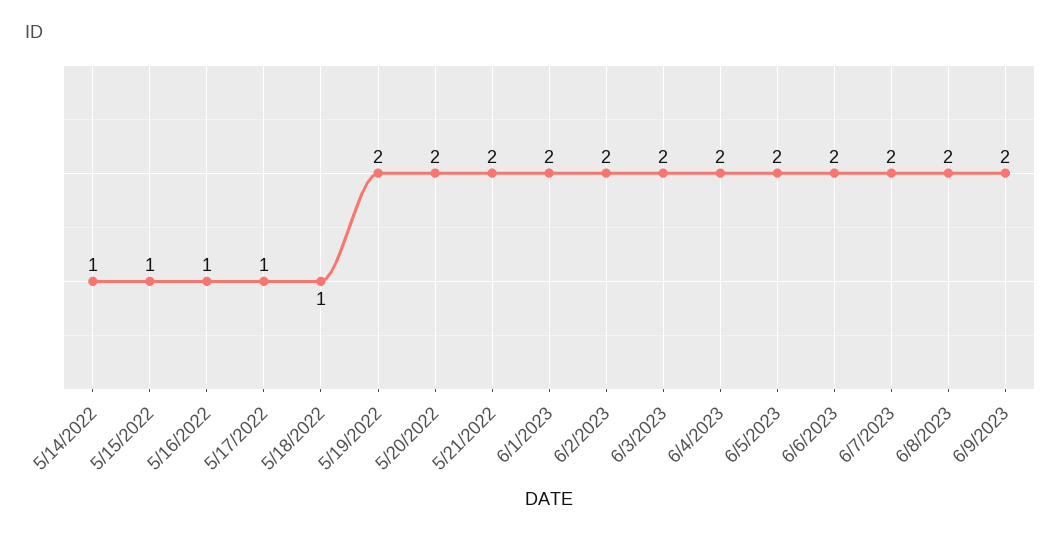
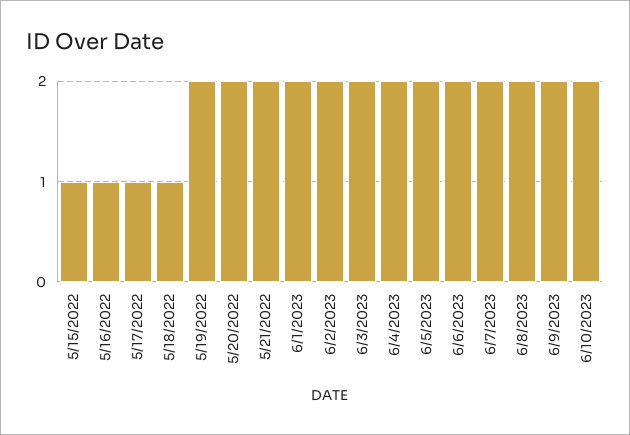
5/14/2022: 1 -> none
6/10/2023: none -> 2

